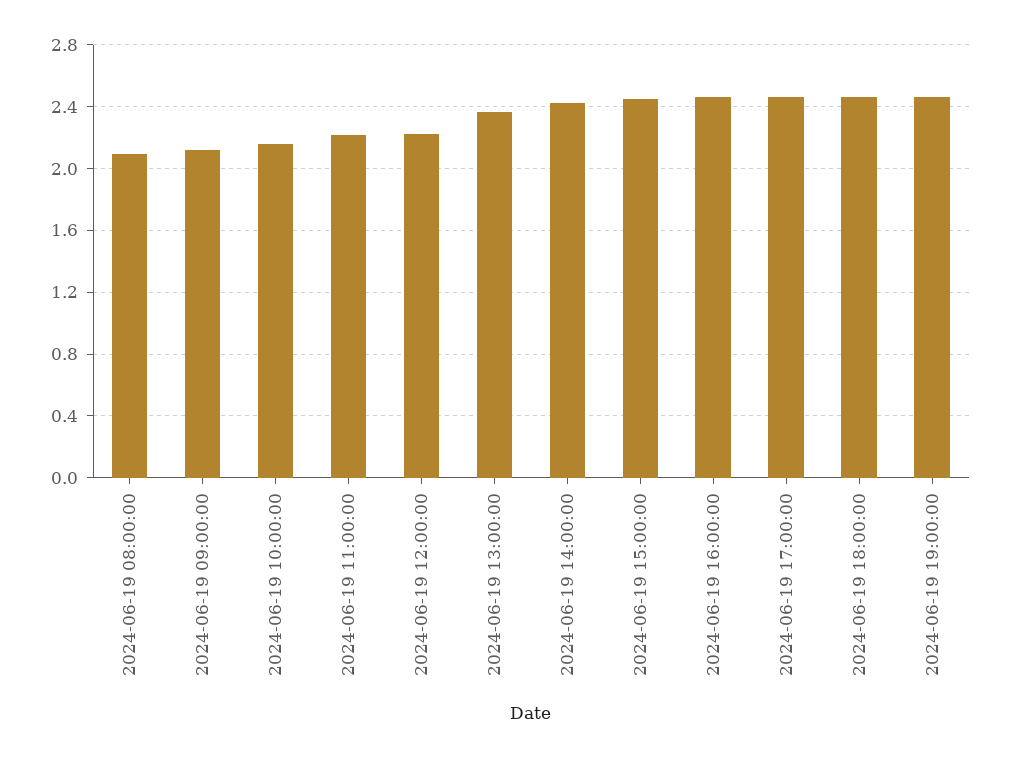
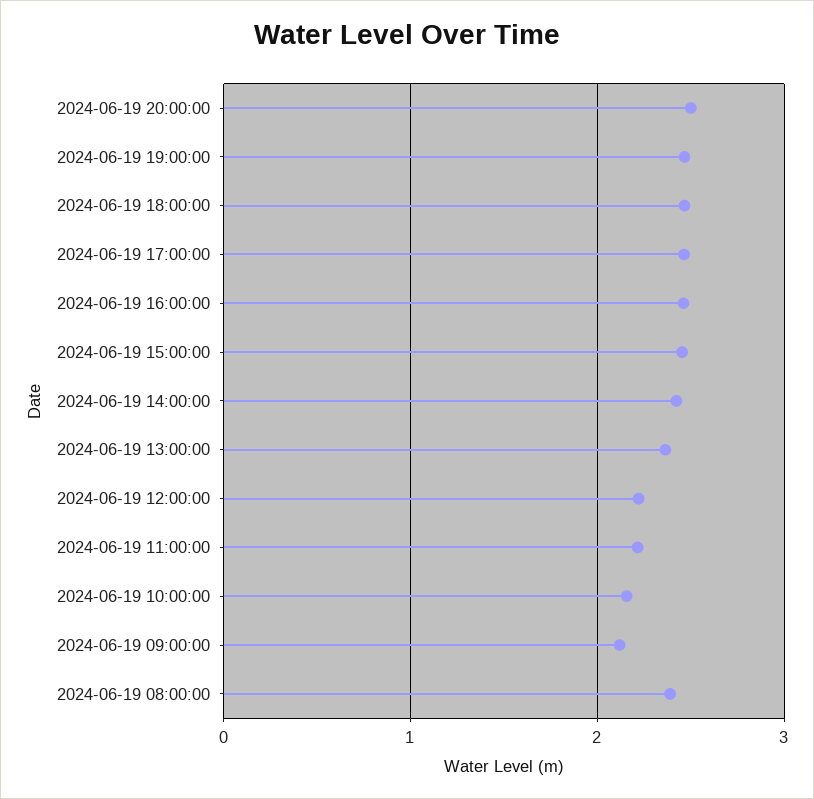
2024-06-19 08:00:00: 2.1 -> 2.4
2024-06-19 20:00:00: none -> 2.5

